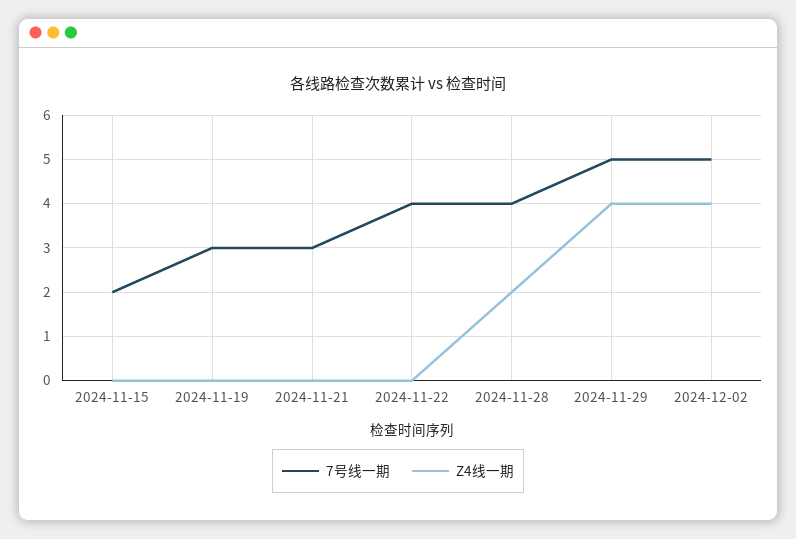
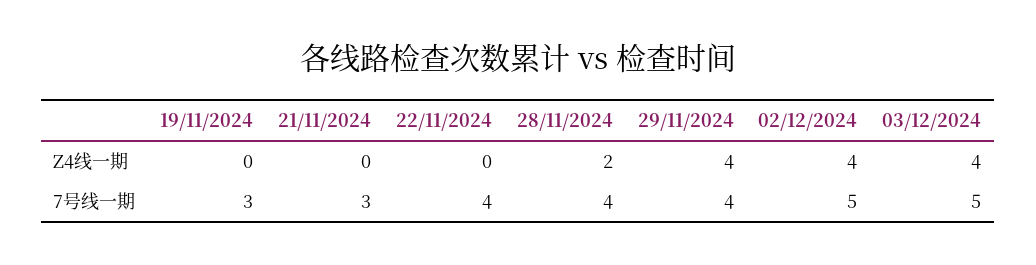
7号线一期, 2024-11-15: 2 -> none
Z4线一期, 2024-11-15: 0 -> none
7号线一期, 2024-11-29: 5 -> 4
Z4线一期, 03/12/2024: none -> 4
7号线一期, 03/12/2024: none -> 5

